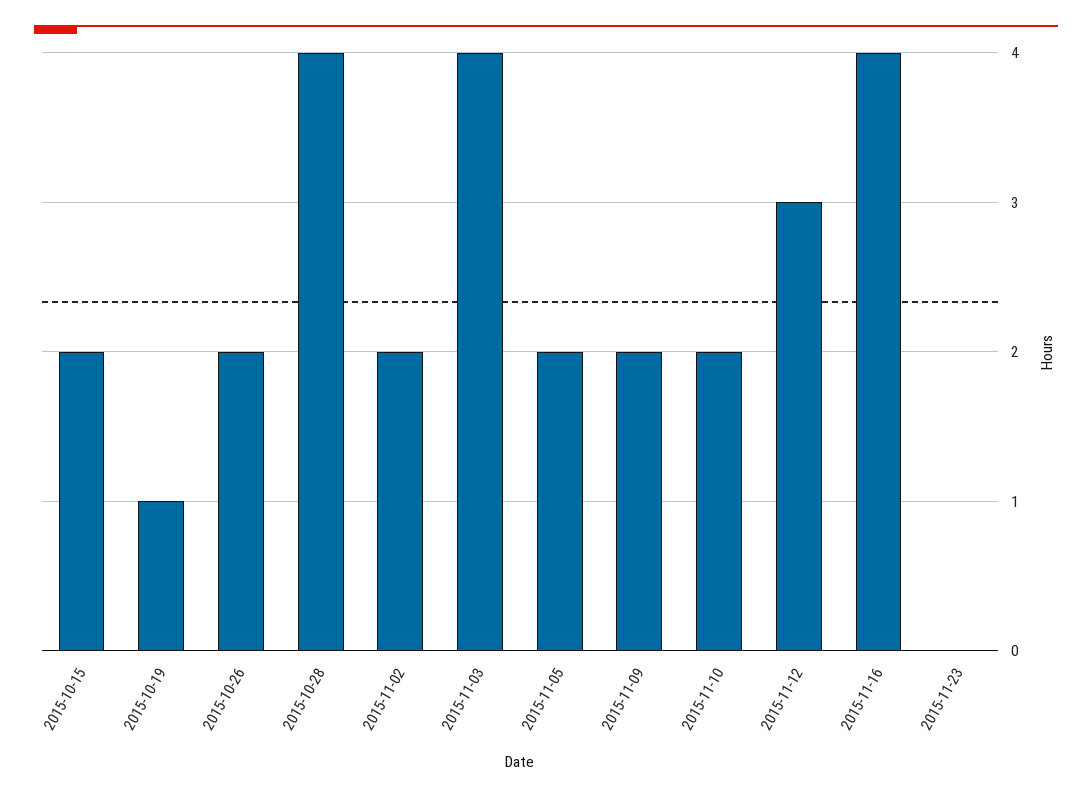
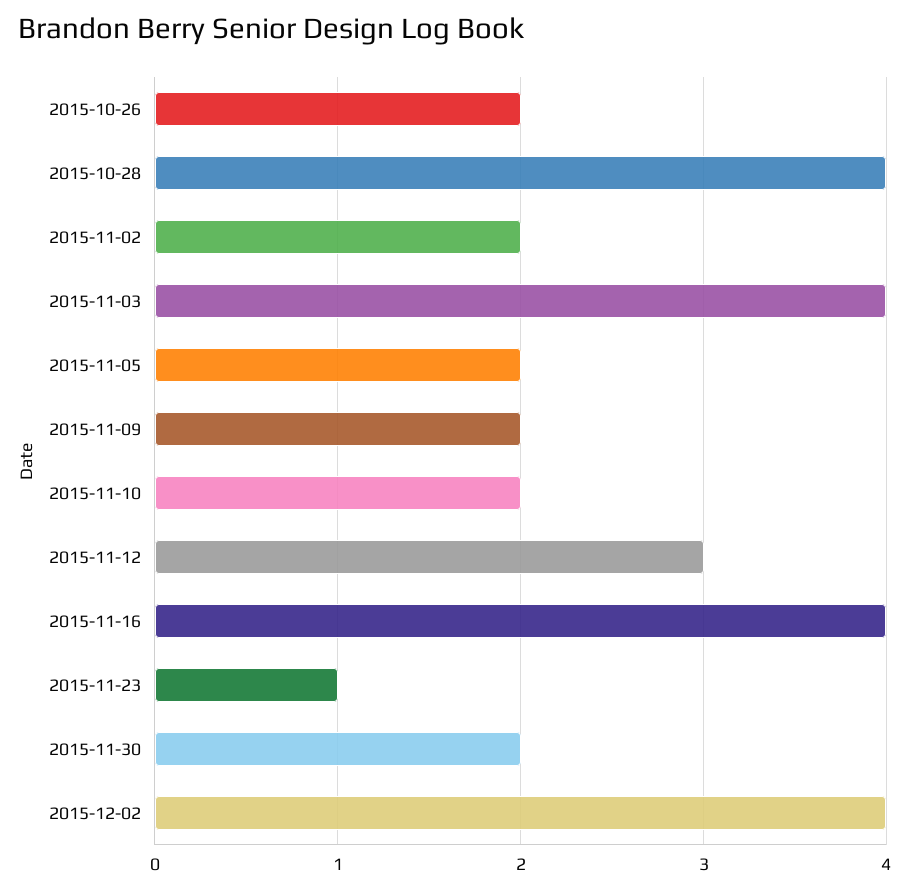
2015-10-15: 2 -> none
2015-10-19: 1 -> none
2015-11-23: 0 -> 1
2015-11-30: none -> 2
2015-12-02: none -> 4

